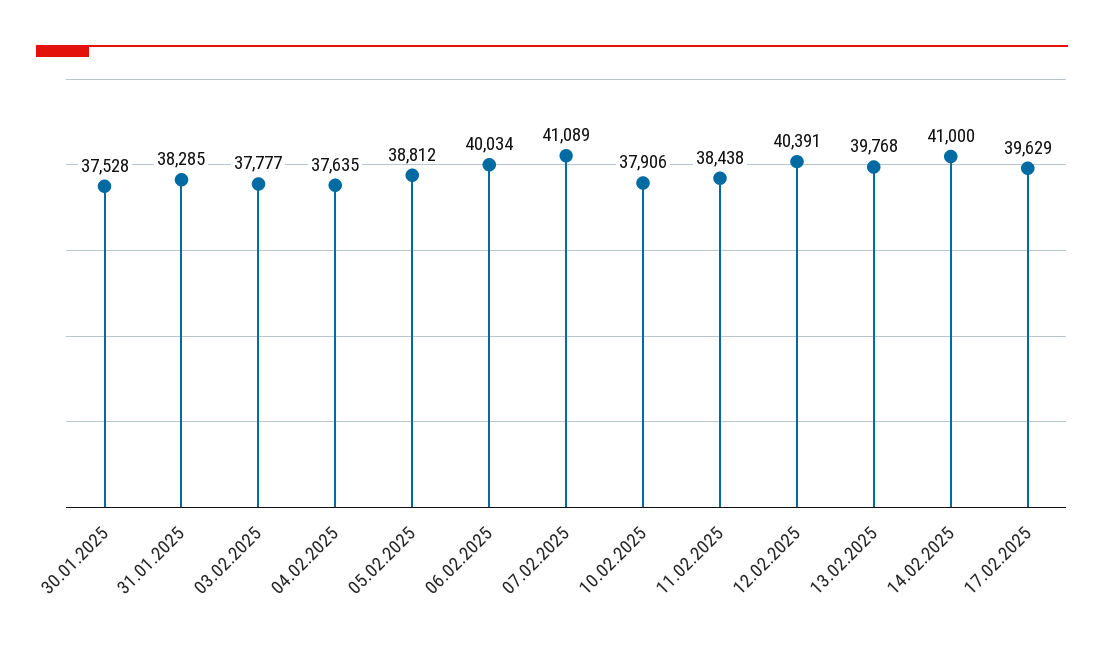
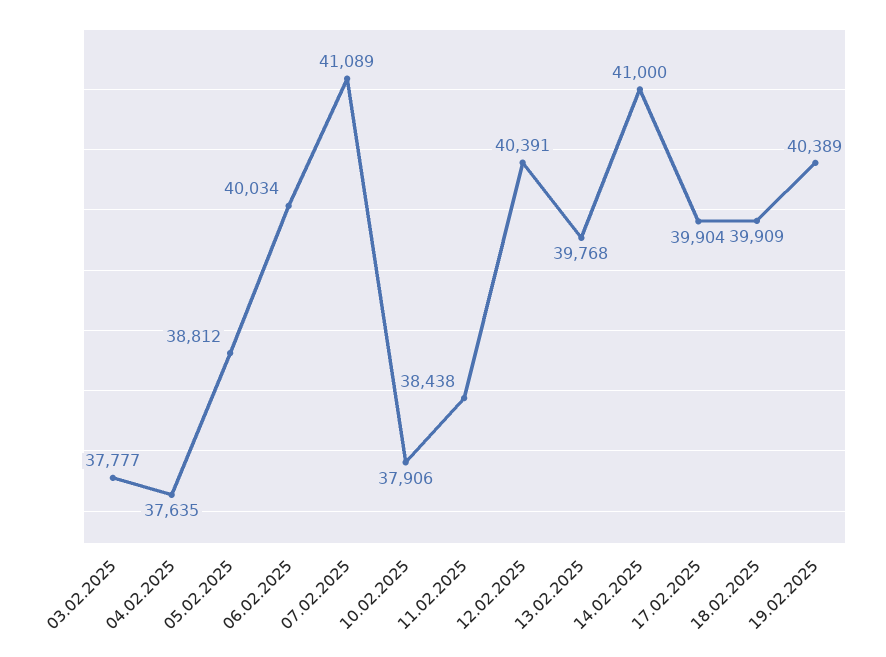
30.01.2025: 37528 -> none
31.01.2025: 38285 -> none
17.02.2025: 39629 -> 39904
18.02.2025: none -> 39909
19.02.2025: none -> 40389

